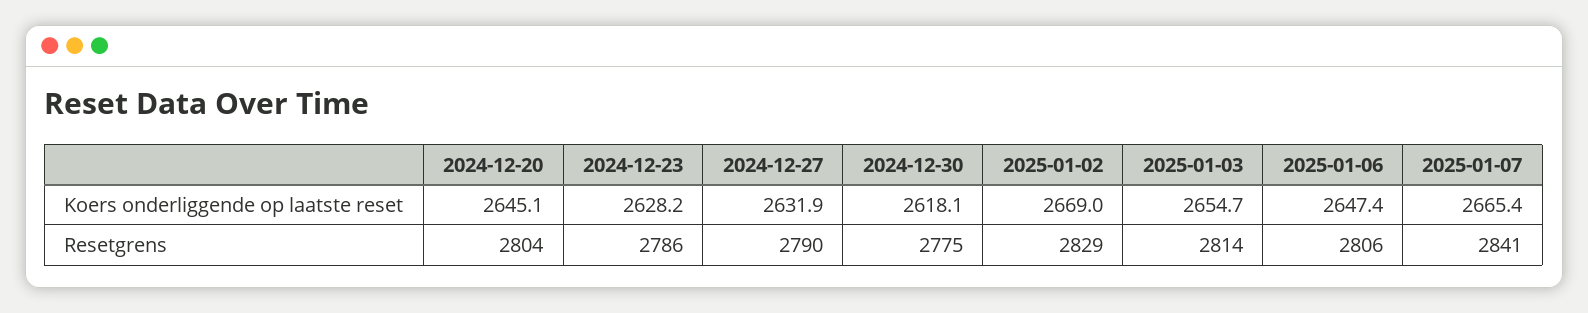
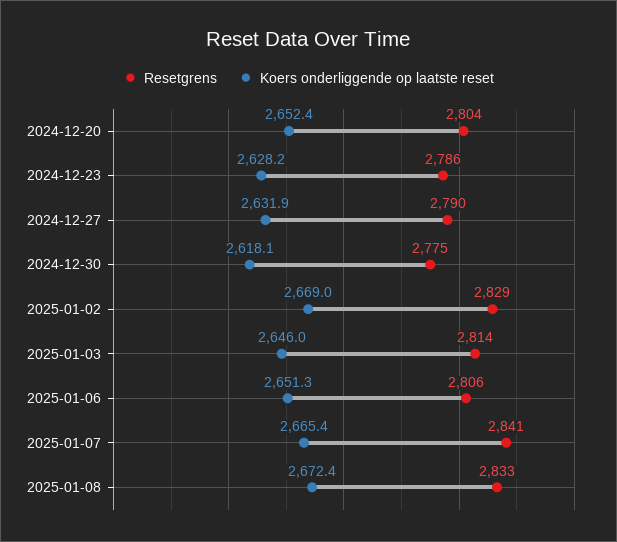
Koers onderliggende op laatste reset, 2024-12-20: 2645.1 -> 2652.4
Koers onderliggende op laatste reset, 2025-01-03: 2654.7 -> 2646
Koers onderliggende op laatste reset, 2025-01-06: 2647.4 -> 2651.3
Resetgrens, 2025-01-08: none -> 2833
Koers onderliggende op laatste reset, 2025-01-08: none -> 2672.4

